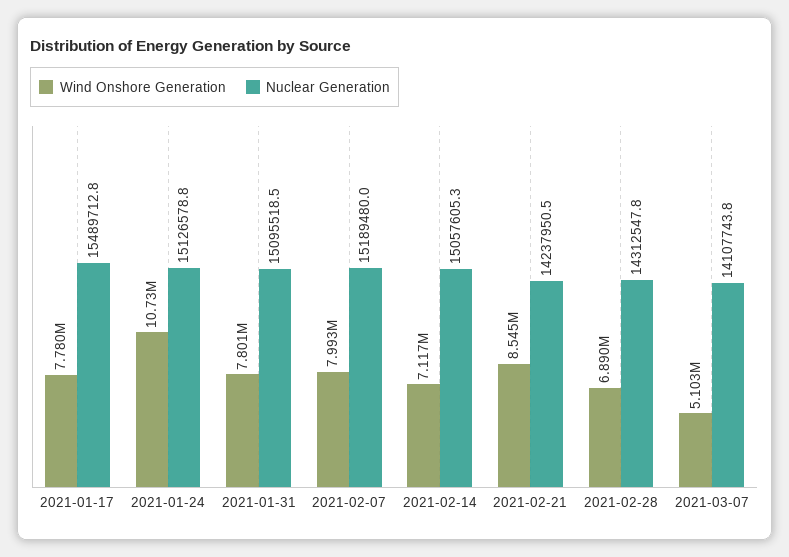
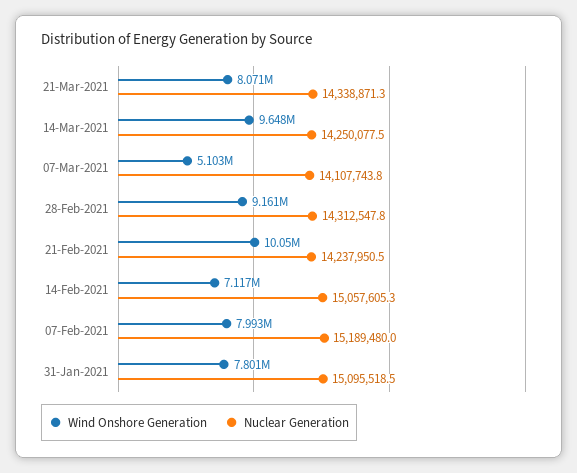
Wind Onshore Generation, 2021-01-17: 7780000 -> none
Nuclear Generation, 2021-01-17: 15489712.8 -> none
Wind Onshore Generation, 2021-01-24: 10730000 -> none
Nuclear Generation, 2021-01-24: 15126578.8 -> none
Wind Onshore Generation, 2021-02-21: 8545000 -> 10050000
Wind Onshore Generation, 2021-02-28: 6890000 -> 9161000
Wind Onshore Generation, 21-Mar-2021: none -> 8071000
Nuclear Generation, 21-Mar-2021: none -> 14338871.3
Wind Onshore Generation, 14-Mar-2021: none -> 9648000
Nuclear Generation, 14-Mar-2021: none -> 14250077.5

